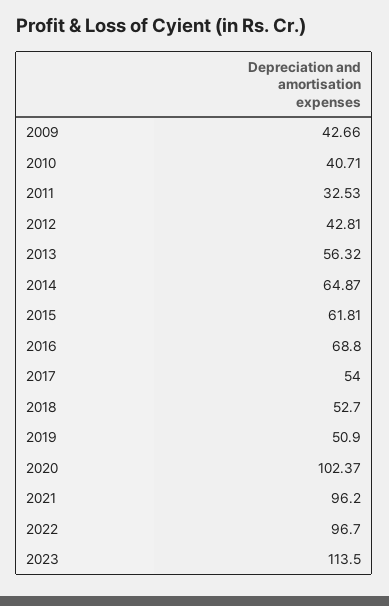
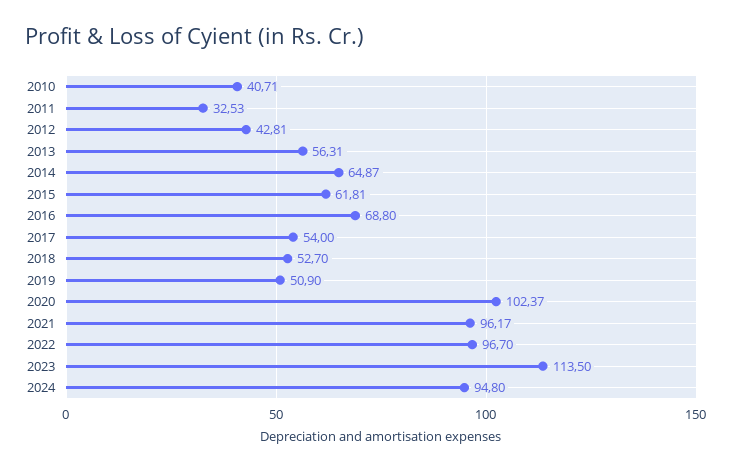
2009: 42.66 -> none
2013: 56.32 -> 56.31
2021: 96.2 -> 96.17
2024: none -> 94.8

